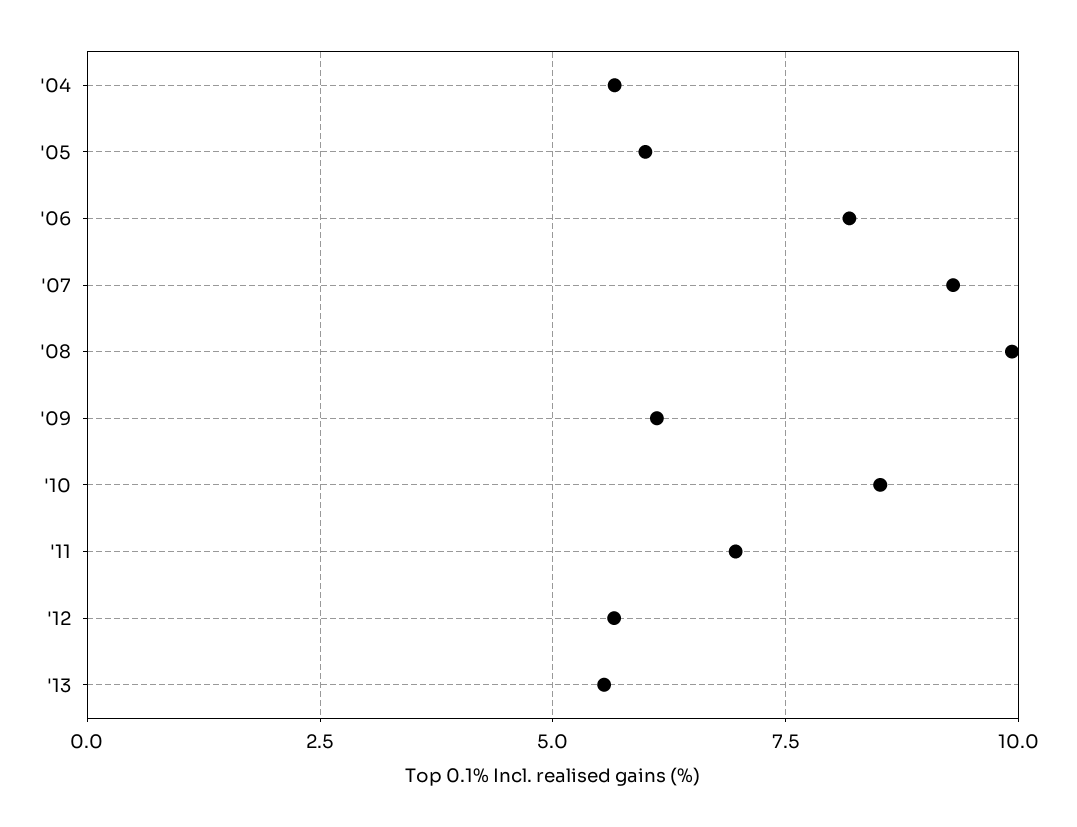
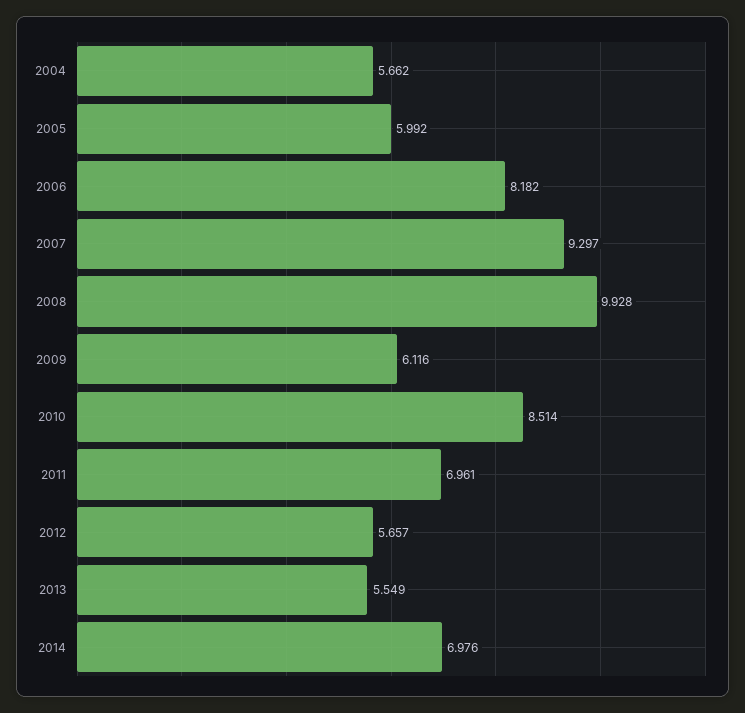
2014: none -> 6.976

